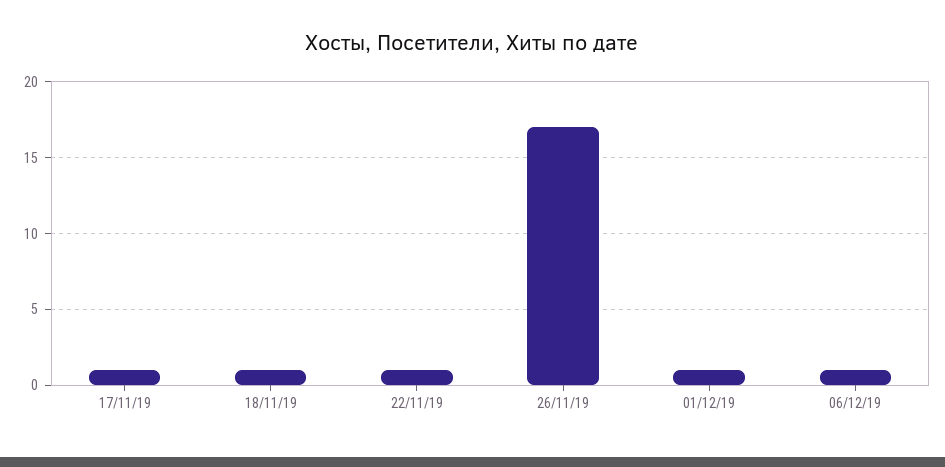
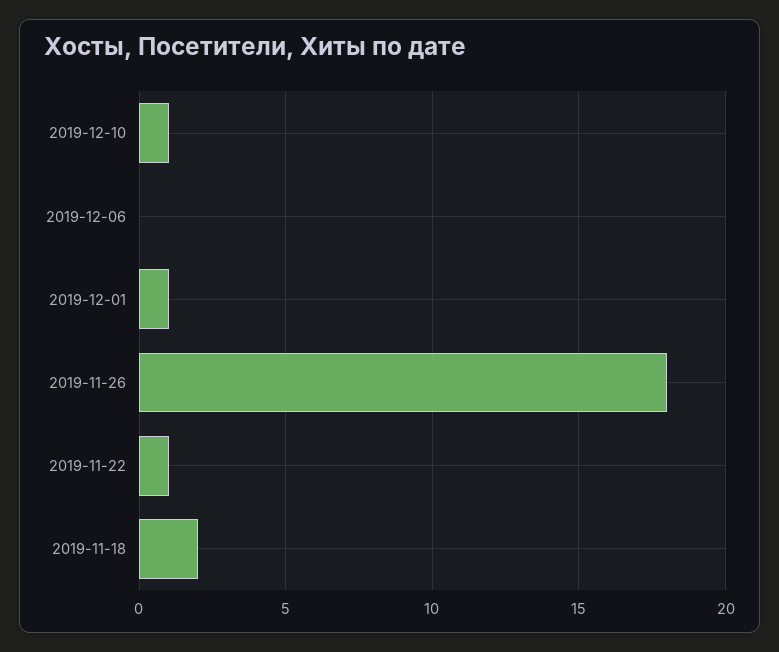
17/11/19: 1 -> none
18/11/19: 1 -> 2
26/11/19: 17 -> 18
06/12/19: 1 -> 0
2019-12-10: none -> 1

